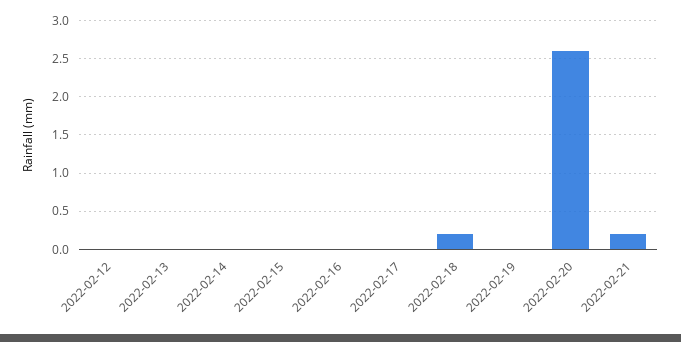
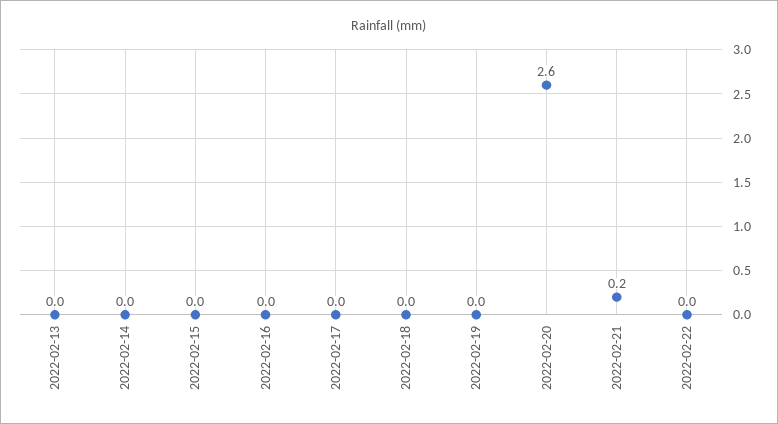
2022-02-12: 0 -> none
2022-02-18: 0.2 -> 0
2022-02-22: none -> 0

